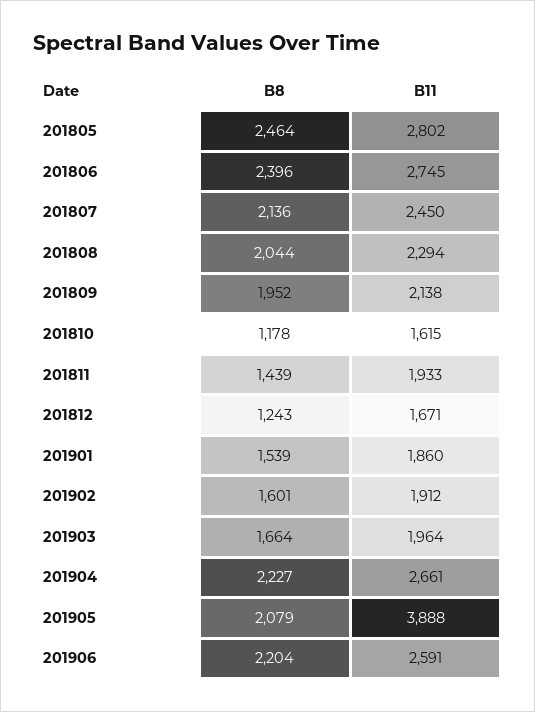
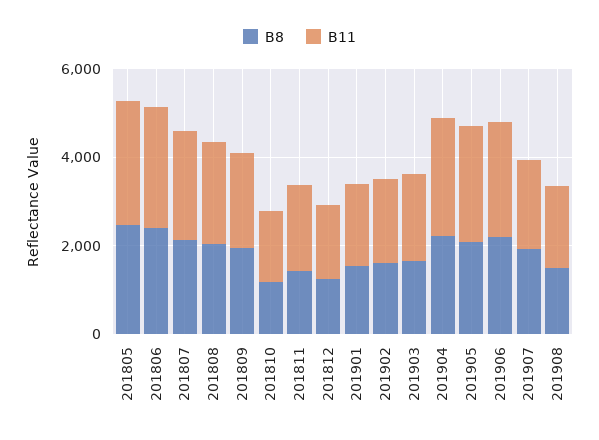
B11, 201905: 3888 -> 2500
B8, 201907: none -> 2000
B11, 201907: none -> 2000
B8, 201908: none -> 1500
B11, 201908: none -> 2000

